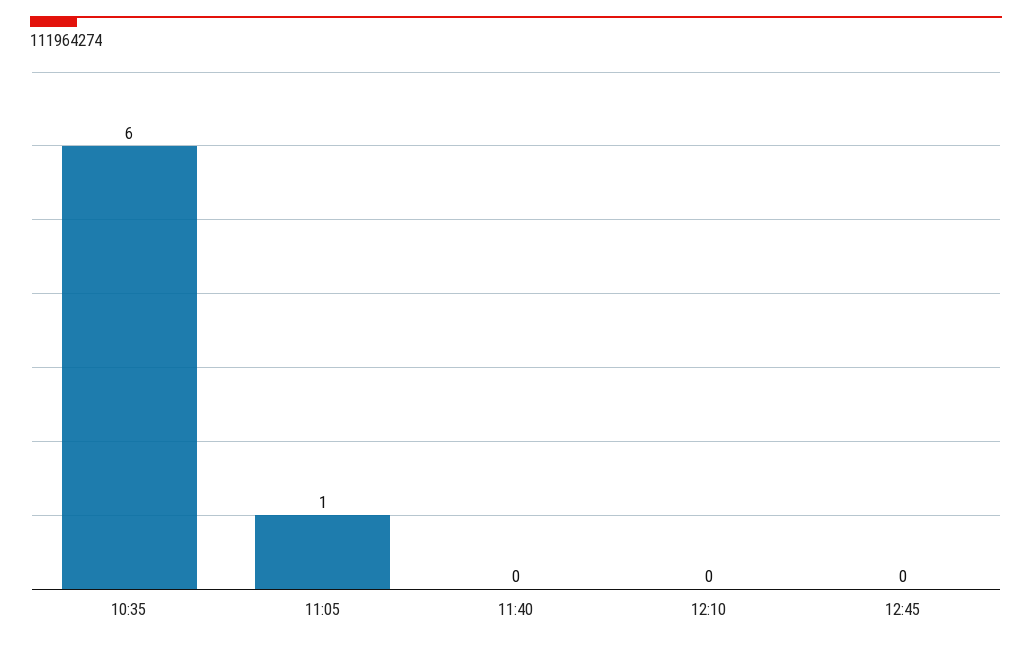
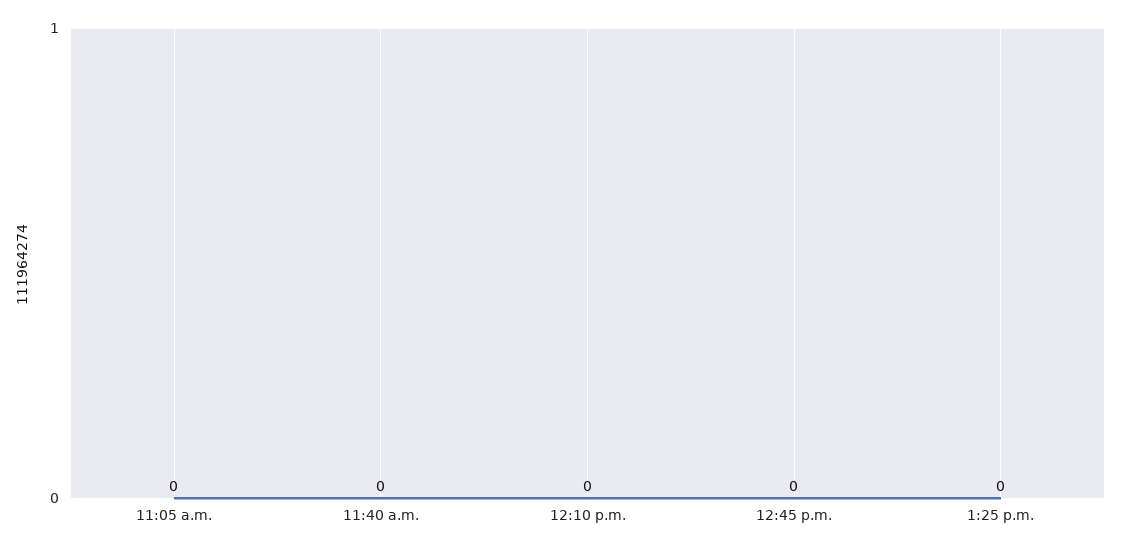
10:35: 6 -> none
11:05: 1 -> 0
1:25 p.m.: none -> 0

